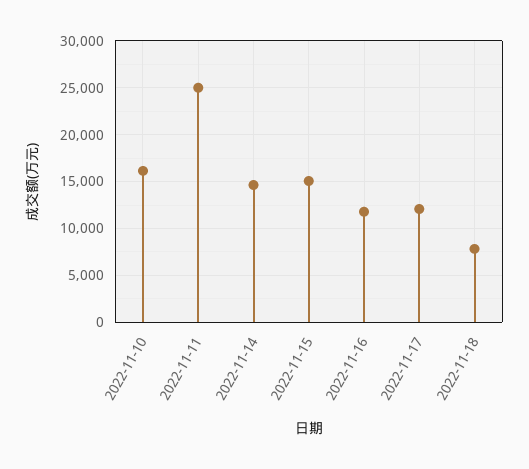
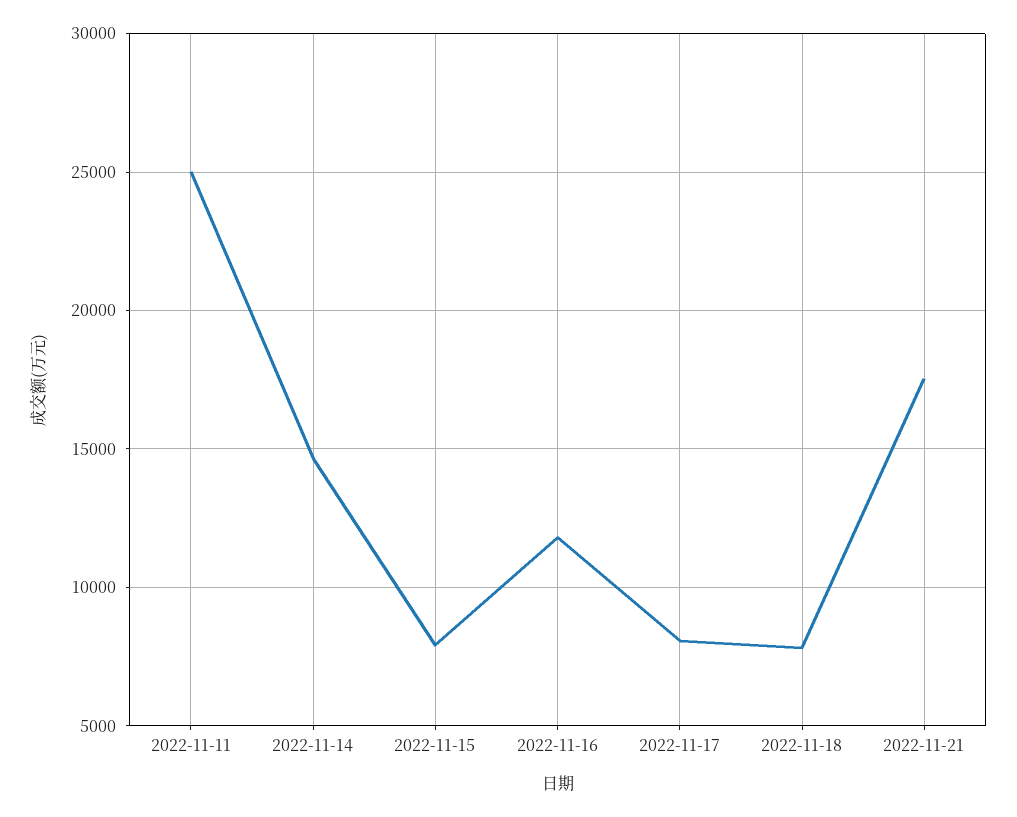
2022-11-10: 16000 -> none
2022-11-15: 15000 -> 8000
2022-11-17: 12000 -> 8000
2022-11-21: none -> 17500

